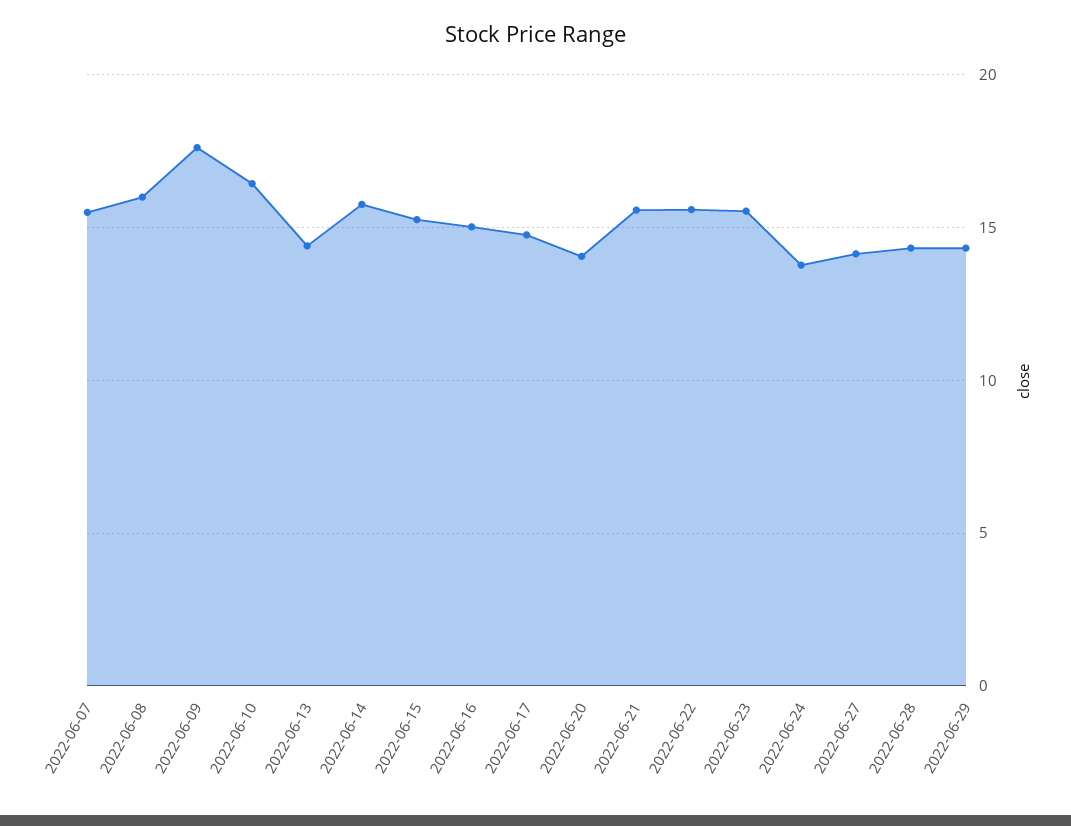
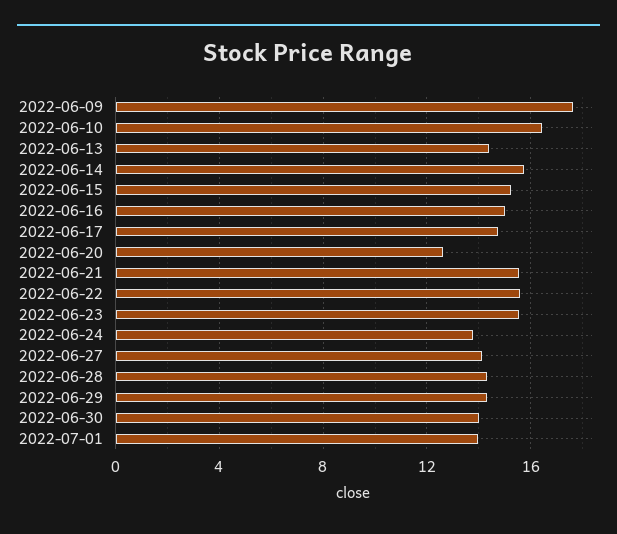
2022-06-07: 15.5 -> none
2022-06-08: 16 -> none
2022-06-20: 14 -> 12.5
2022-06-30: none -> 14
2022-07-01: none -> 14

